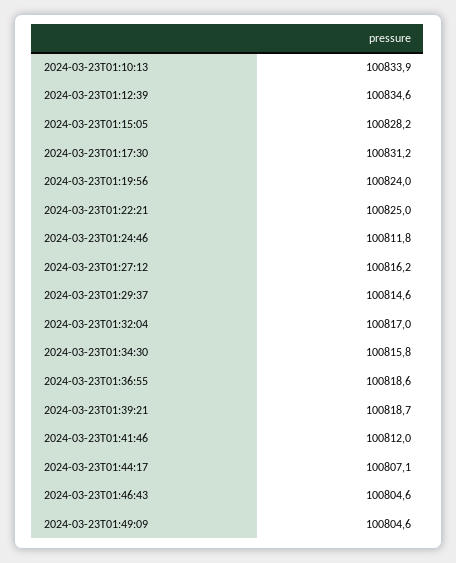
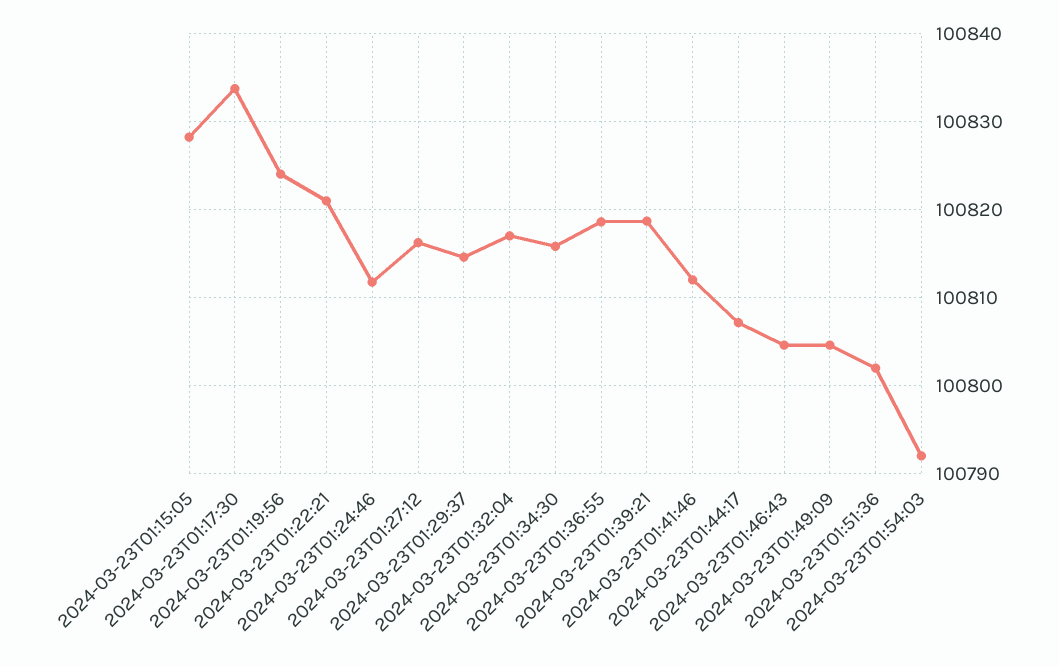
2024-03-23T01:10:13: 100833.9 -> none
2024-03-23T01:12:39: 100834.6 -> none
2024-03-23T01:17:30: 100831.2 -> 100834
2024-03-23T01:22:21: 100825 -> 100821
2024-03-23T01:51:36: none -> 100802
2024-03-23T01:54:03: none -> 100792

